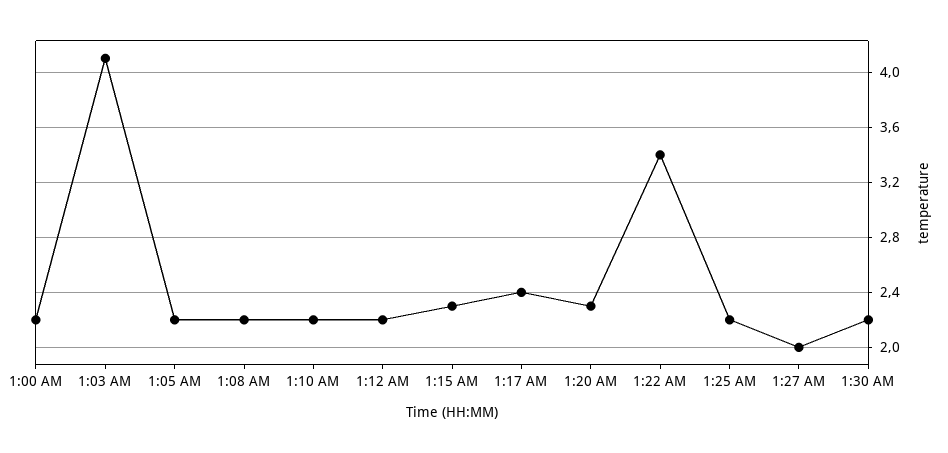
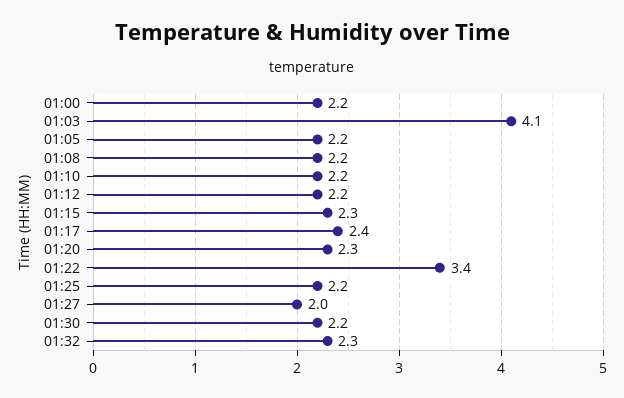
01:32: none -> 2.3

